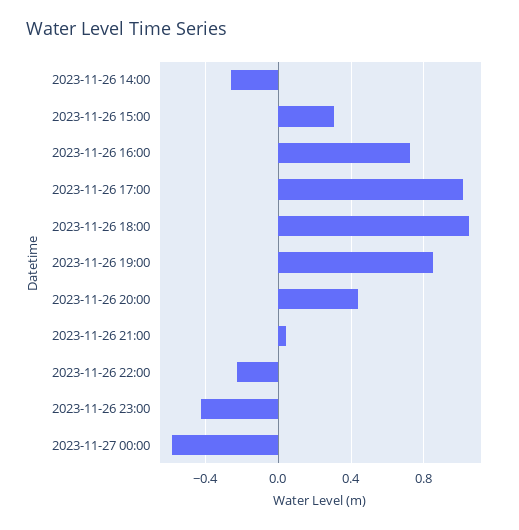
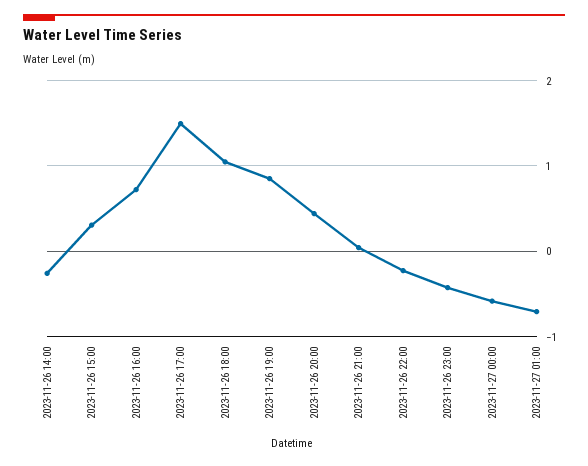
2023-11-26 17:00: 1 -> 1.5
2023-11-27 01:00: none -> -0.7

